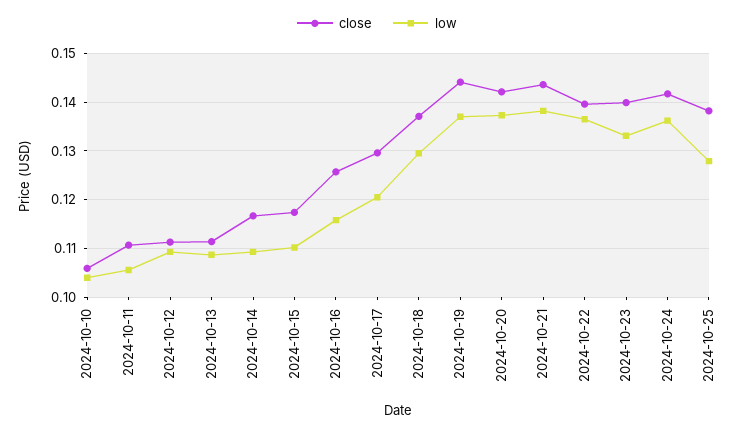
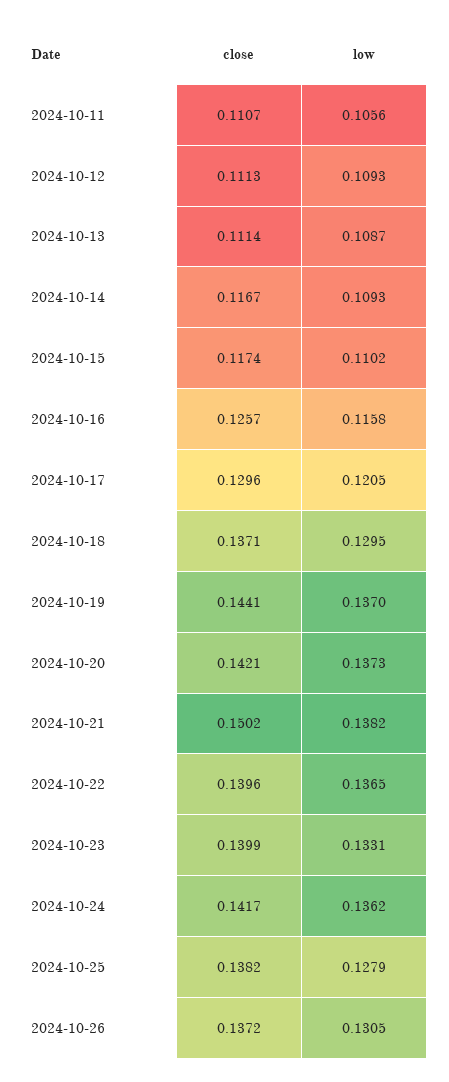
close, 2024-10-10: 0.106 -> none
low, 2024-10-10: 0.104 -> none
close, 2024-10-21: 0.144 -> 0.1502
close, 2024-10-26: none -> 0.1372
low, 2024-10-26: none -> 0.1305

